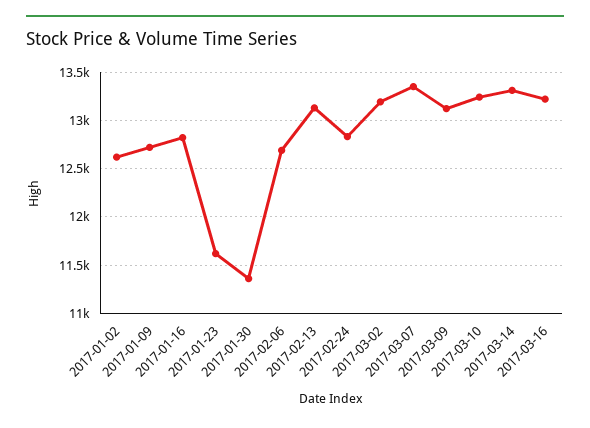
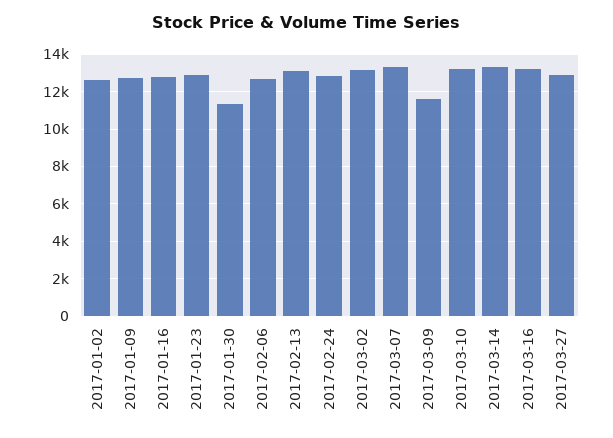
2017-01-23: 11600 -> 13000
2017-03-09: 13100 -> 11500
2017-03-27: none -> 13000

